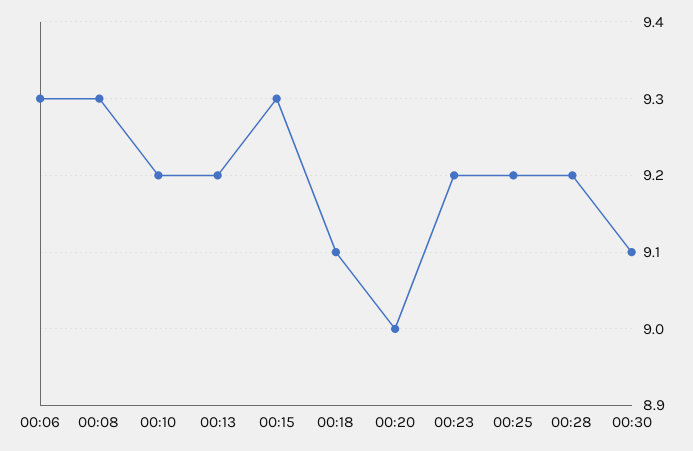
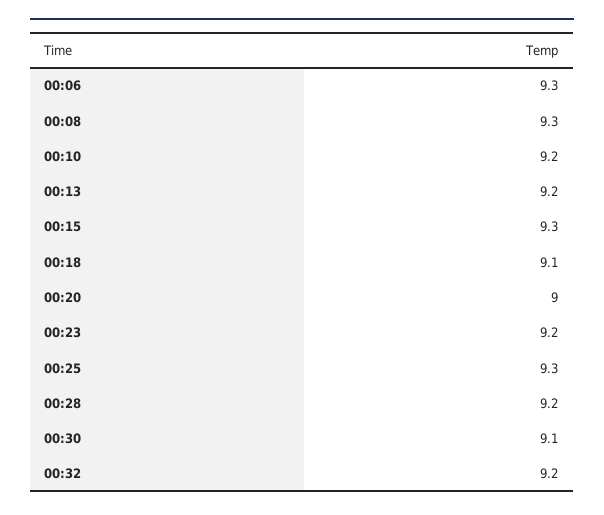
00:25: 9.2 -> 9.3
00:32: none -> 9.2

